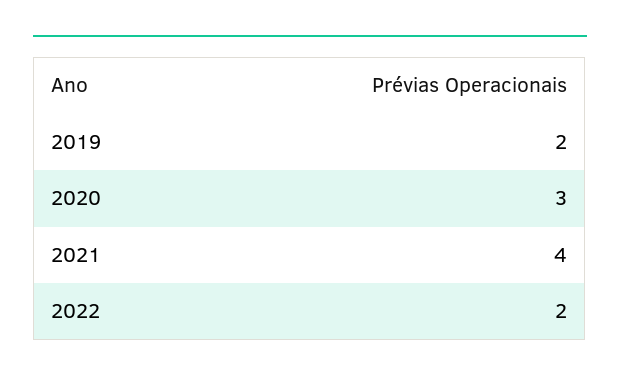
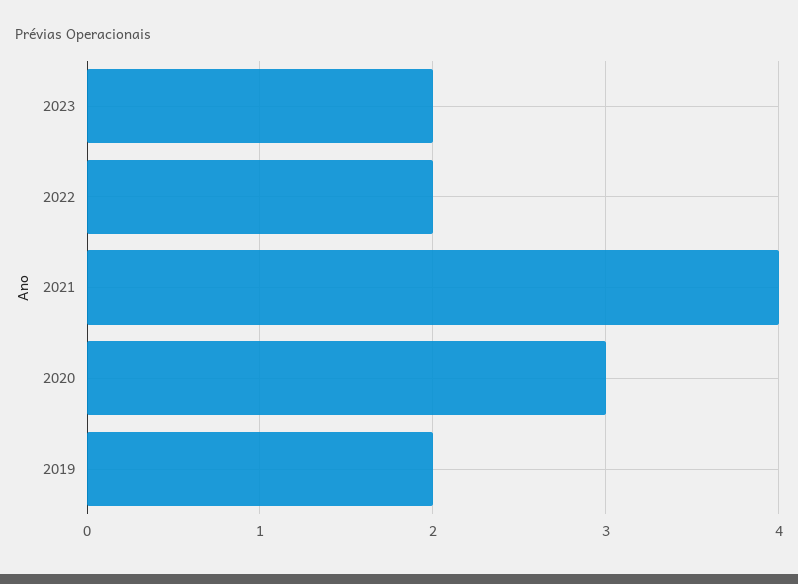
2023: none -> 2

